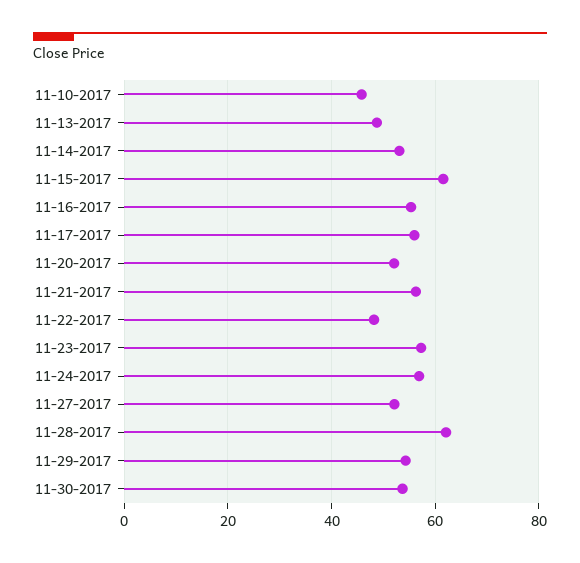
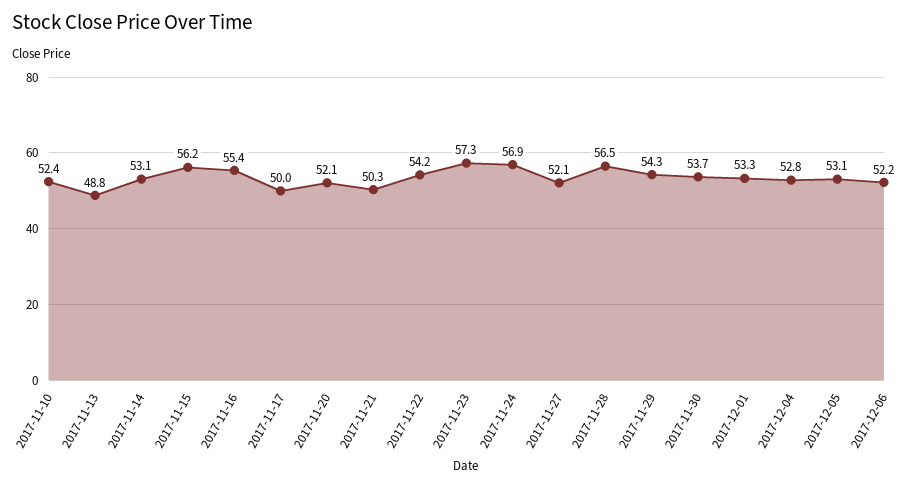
11-10-2017: 46 -> 52.4
11-15-2017: 62 -> 56.2
11-17-2017: 56 -> 50
11-21-2017: 56 -> 50.3
11-22-2017: 48 -> 54.2
11-28-2017: 62 -> 56.5
2017-12-01: none -> 53.3
2017-12-04: none -> 52.8
2017-12-05: none -> 53.1
2017-12-06: none -> 52.2

